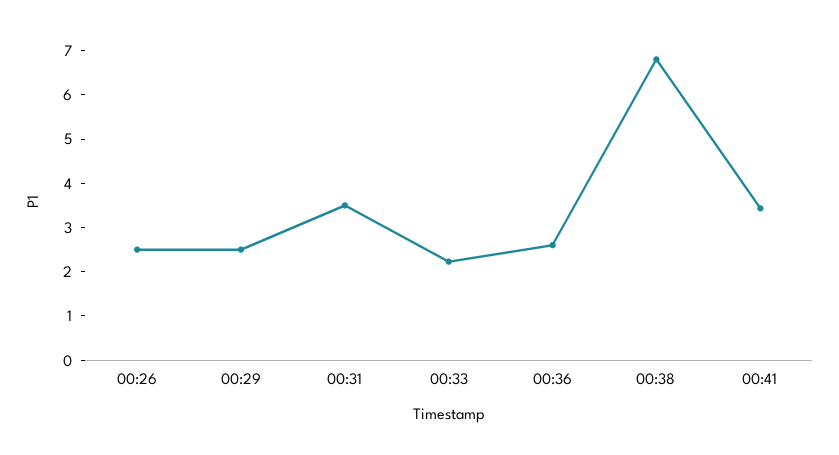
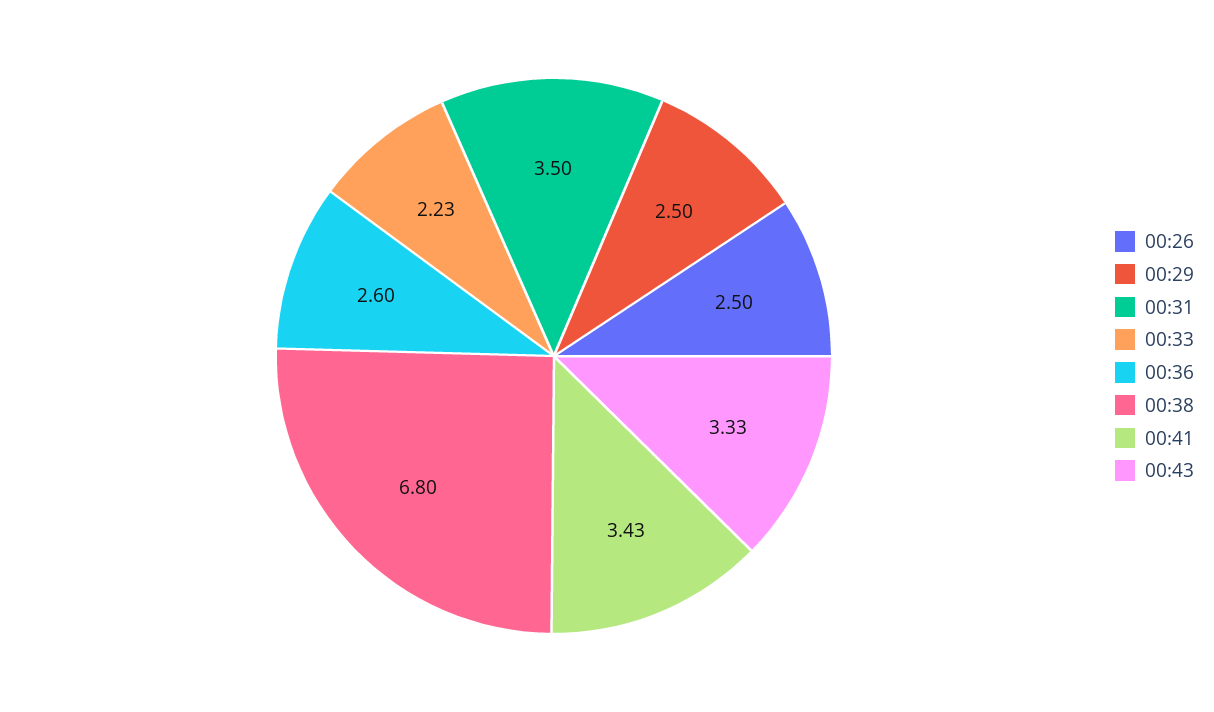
00:43: none -> 3.33

